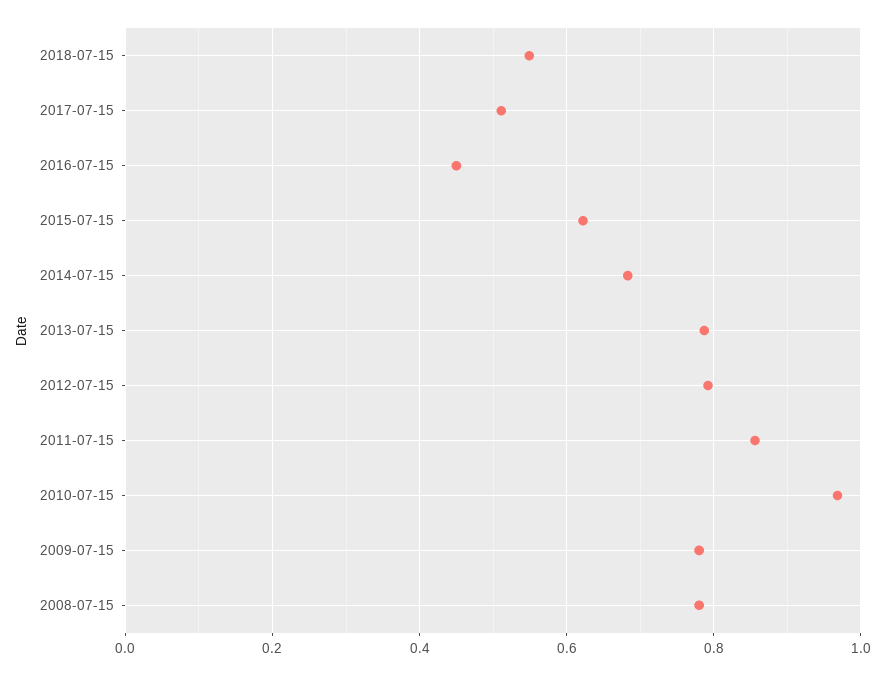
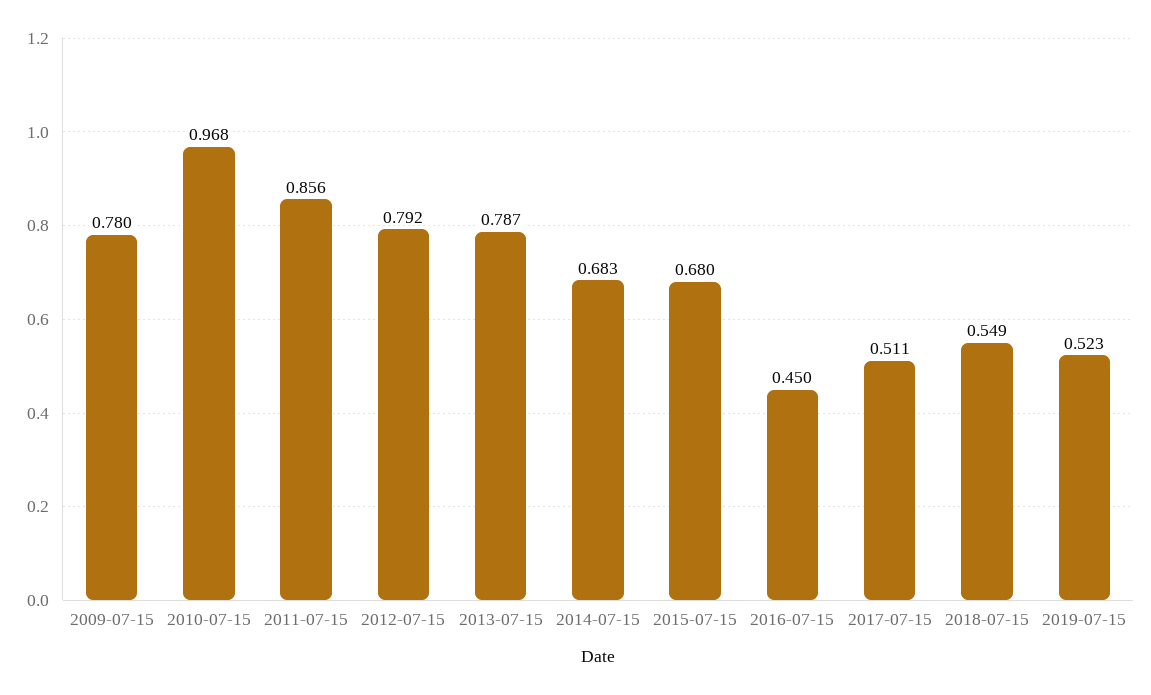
2015-07-15: 0.62 -> 0.68
2008-07-15: 0.78 -> none
2019-07-15: none -> 0.523

